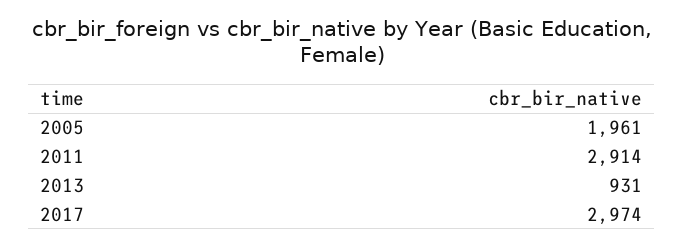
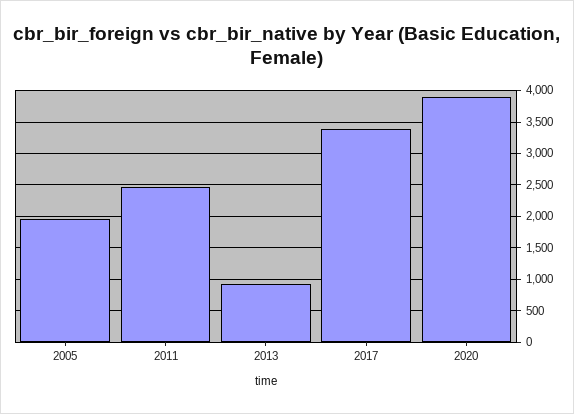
2011: 2914 -> 2500
2017: 2974 -> 3400
2020: none -> 3900

